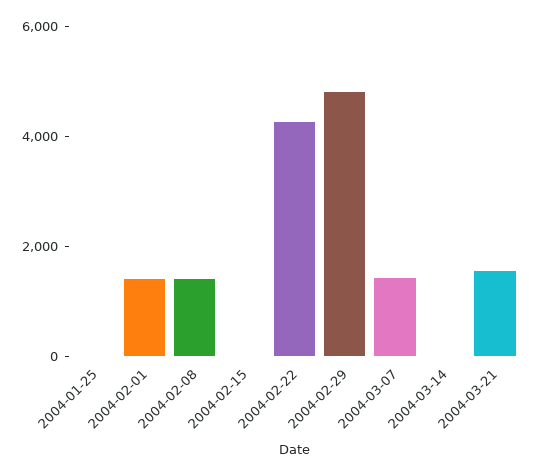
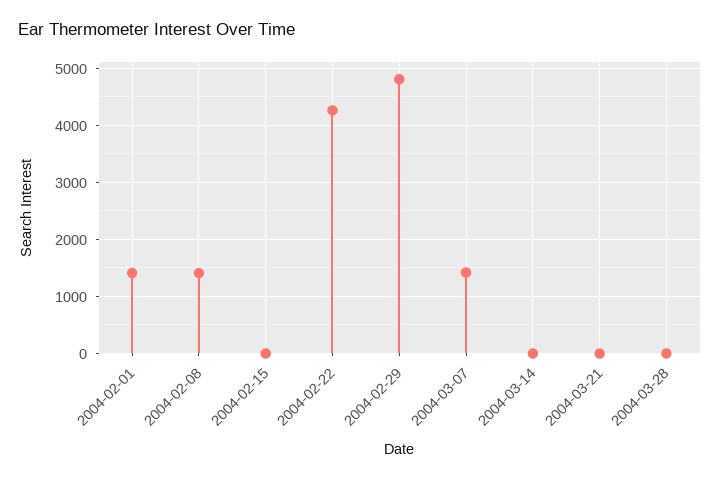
2004-01-25: 0 -> none
2004-03-21: 1500 -> 0
2004-03-28: none -> 0

